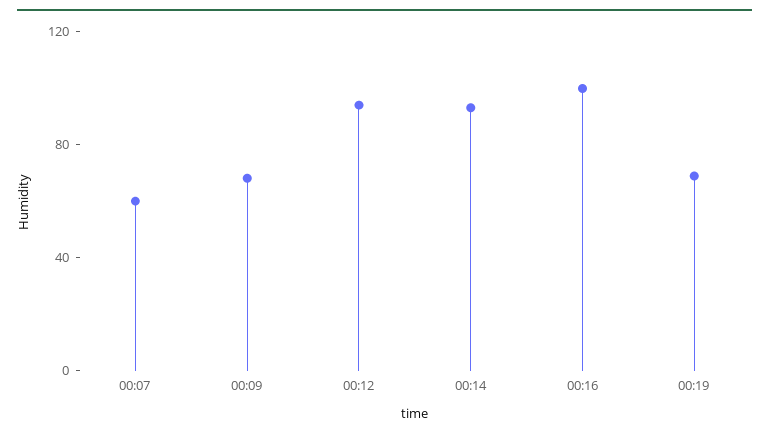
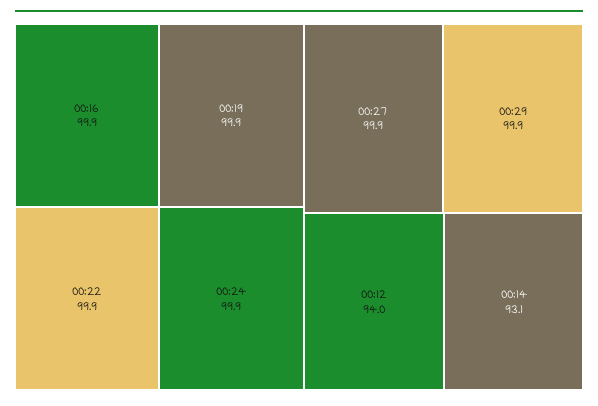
00:07: 60 -> none
00:09: 70 -> none
00:19: 70 -> 99.9
00:22: none -> 99.9
00:24: none -> 99.9
00:27: none -> 99.9
00:29: none -> 99.9

